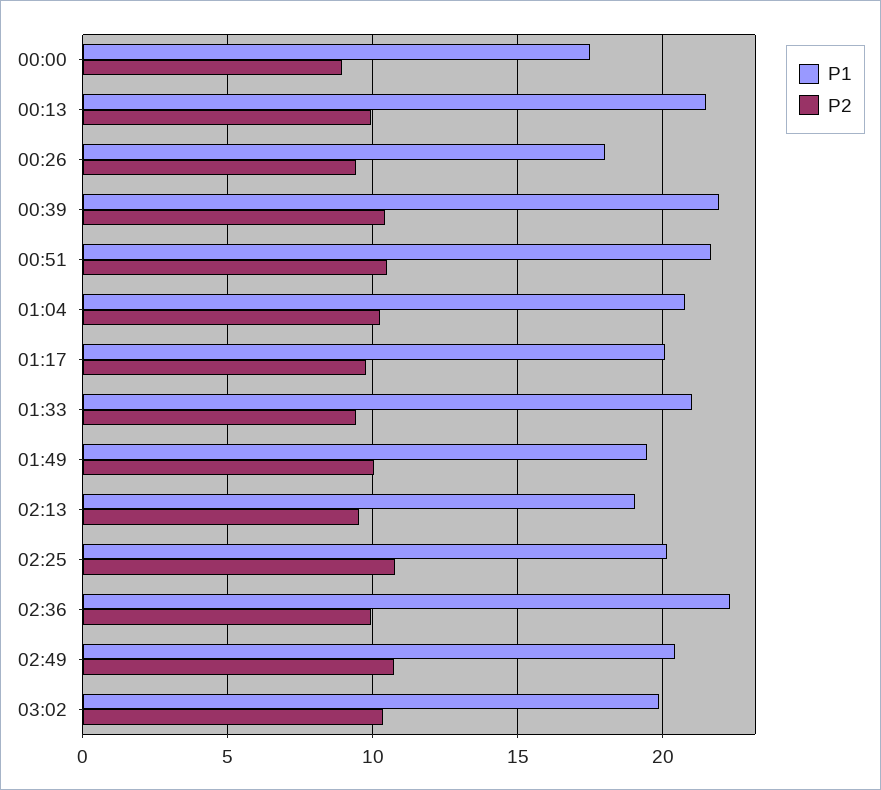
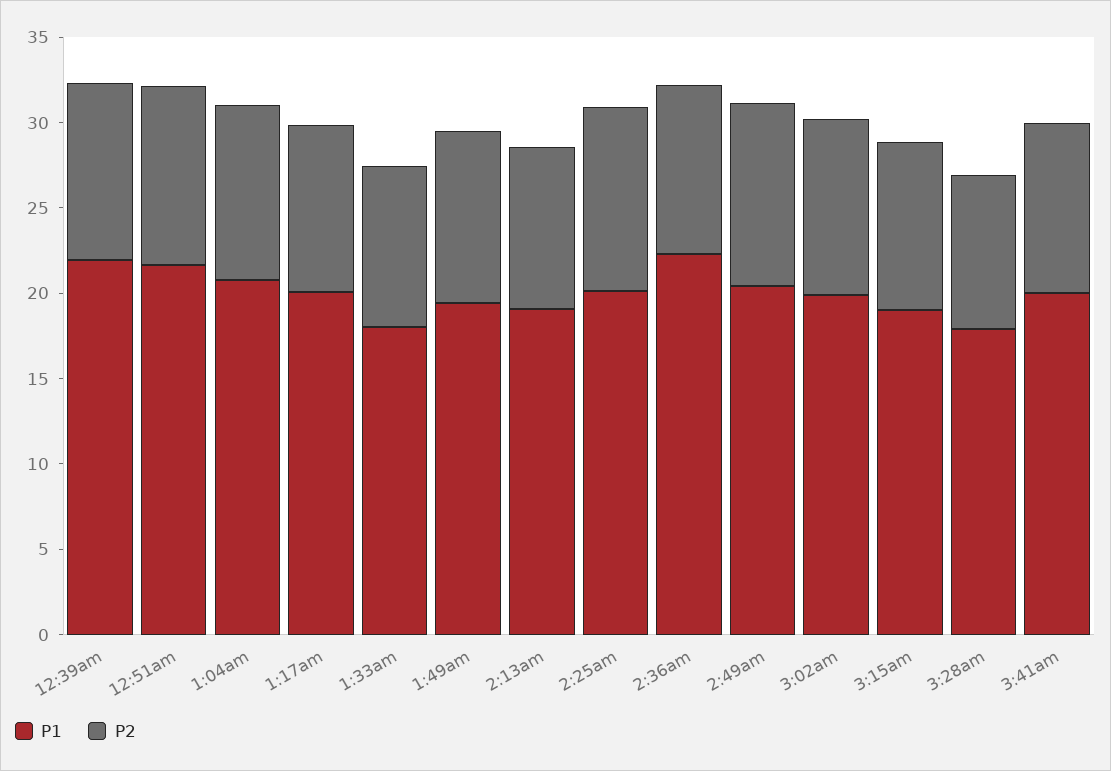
P1, 00:00: 17.5 -> none
P2, 00:00: 9 -> none
P1, 00:13: 21.5 -> none
P2, 00:13: 10 -> none
P1, 00:26: 18 -> none
P2, 00:26: 9.5 -> none
P1, 01:33: 21 -> 18
P1, 3:15am: none -> 19
P2, 3:15am: none -> 10
P1, 3:28am: none -> 18
P2, 3:28am: none -> 9
P1, 3:41am: none -> 20
P2, 3:41am: none -> 10

